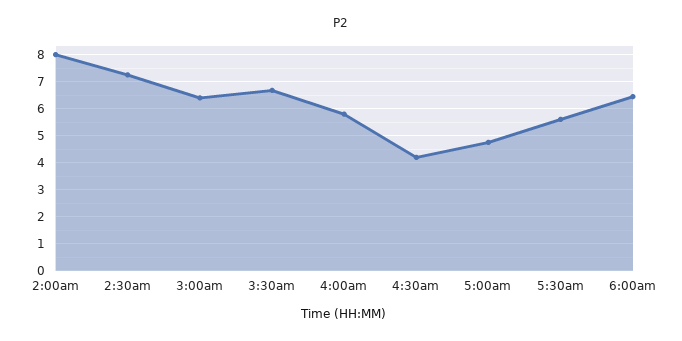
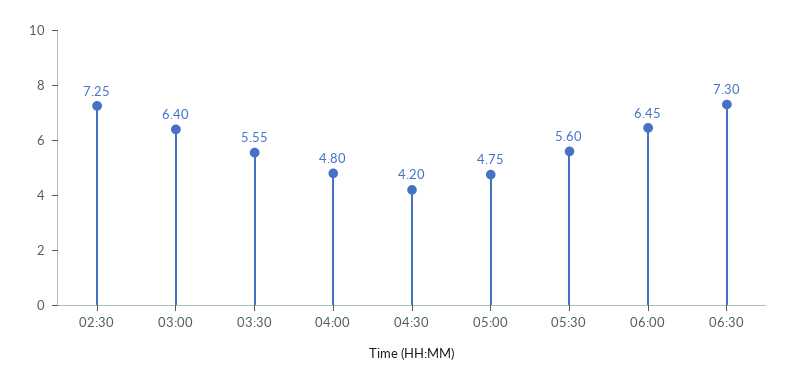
2:00am: 8 -> none
3:30am: 6.75 -> 5.55
4:00am: 5.75 -> 4.8
06:30: none -> 7.3

